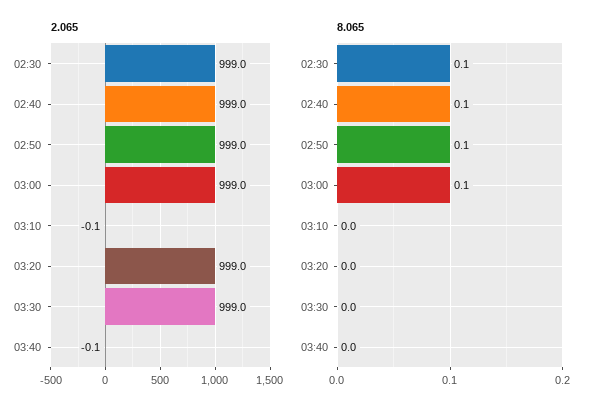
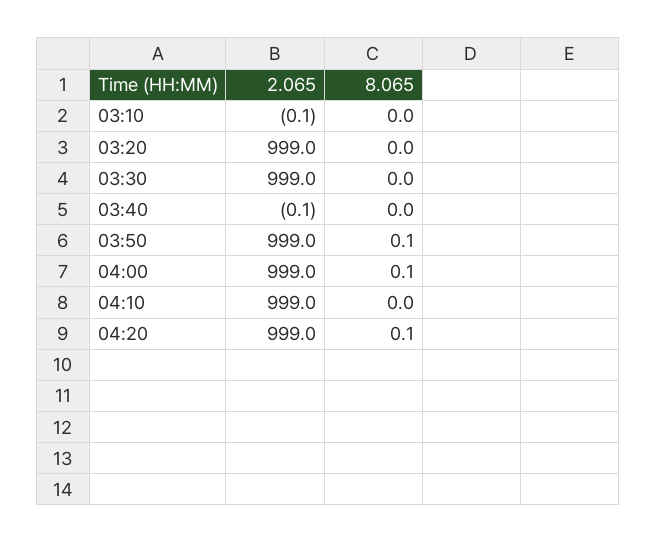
2.065, 02:30: 999 -> none
2.065, 02:40: 999 -> none
2.065, 02:50: 999 -> none
2.065, 03:00: 999 -> none
8.065, 02:30: 0.1 -> none
8.065, 02:40: 0.1 -> none
8.065, 02:50: 0.1 -> none
8.065, 03:00: 0.1 -> none
2.065, 03:50: none -> 999
8.065, 03:50: none -> 0.1
2.065, 04:00: none -> 999
8.065, 04:00: none -> 0.1
2.065, 04:10: none -> 999
8.065, 04:10: none -> 0
2.065, 04:20: none -> 999
8.065, 04:20: none -> 0.1

